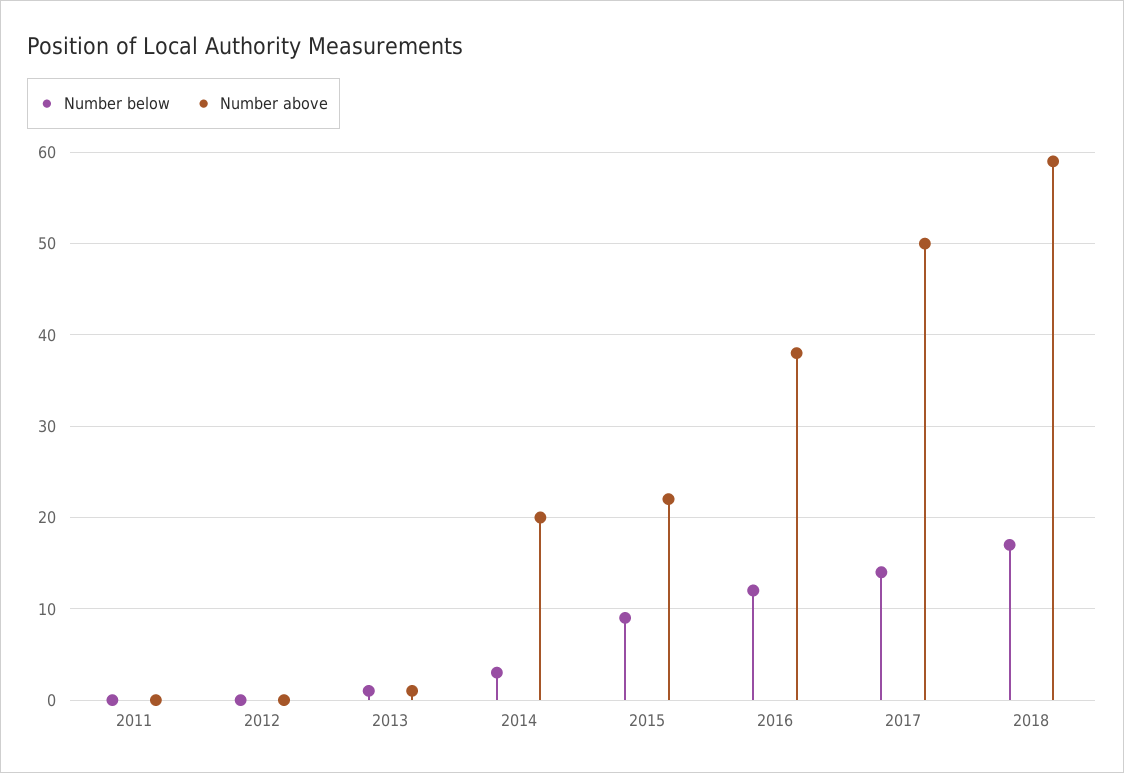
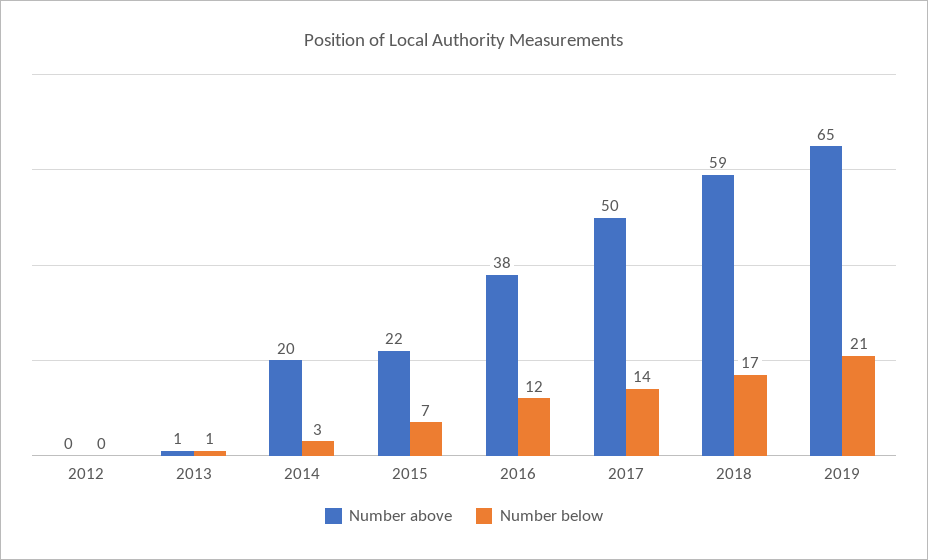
Number below, 2011: 0 -> none
Number above, 2011: 0 -> none
Number below, 2015: 9 -> 7
Number above, 2019: none -> 65
Number below, 2019: none -> 21

